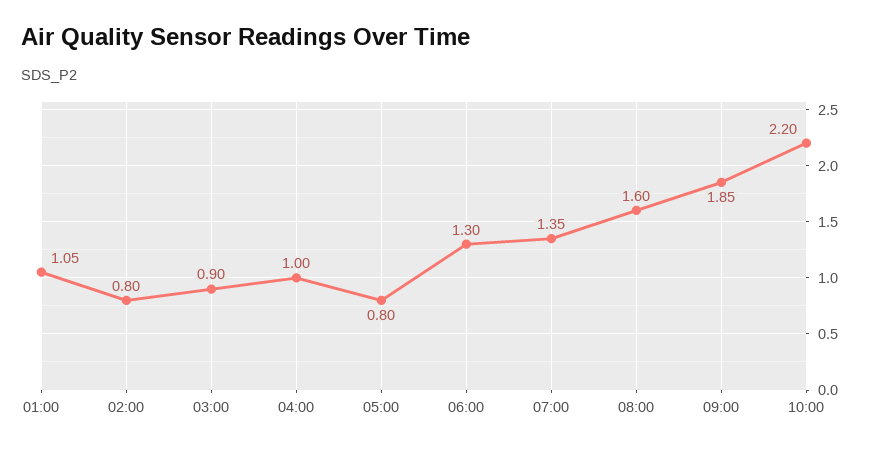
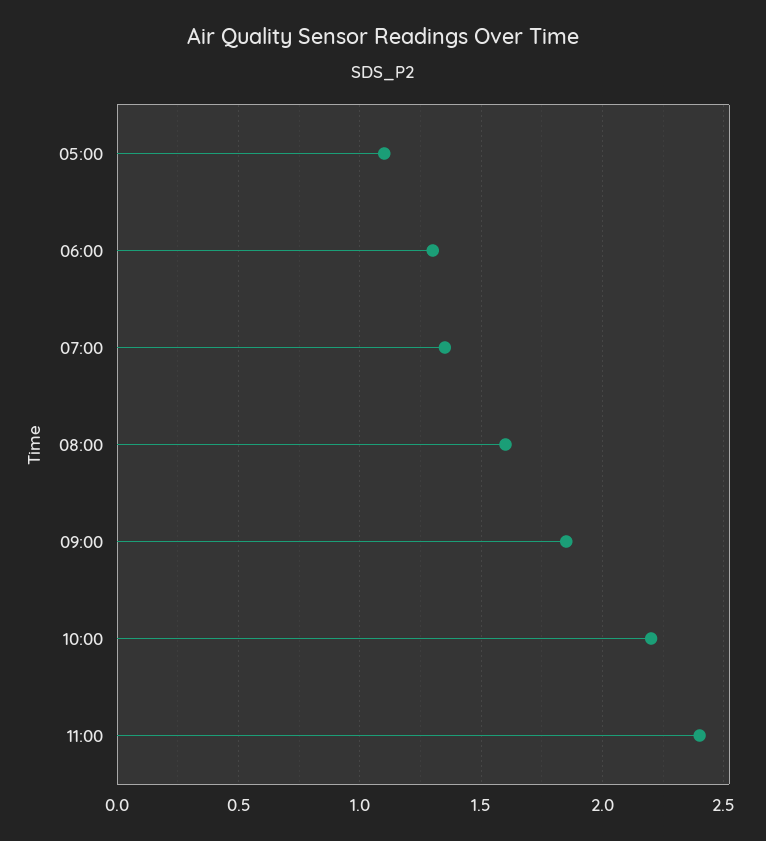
01:00: 1.05 -> none
02:00: 0.8 -> none
03:00: 0.9 -> none
04:00: 1 -> none
05:00: 0.8 -> 1.1
11:00: none -> 2.4

